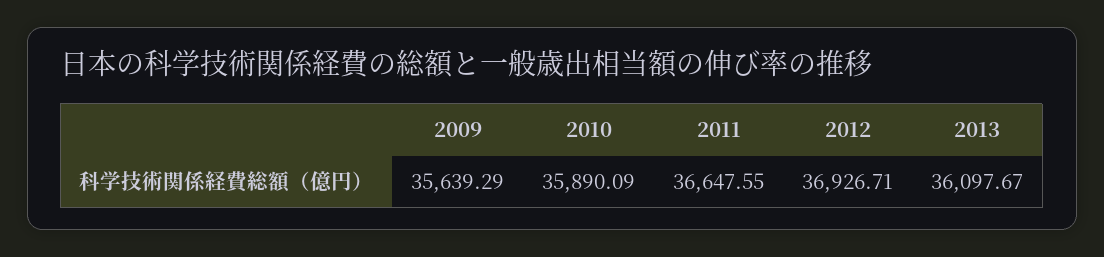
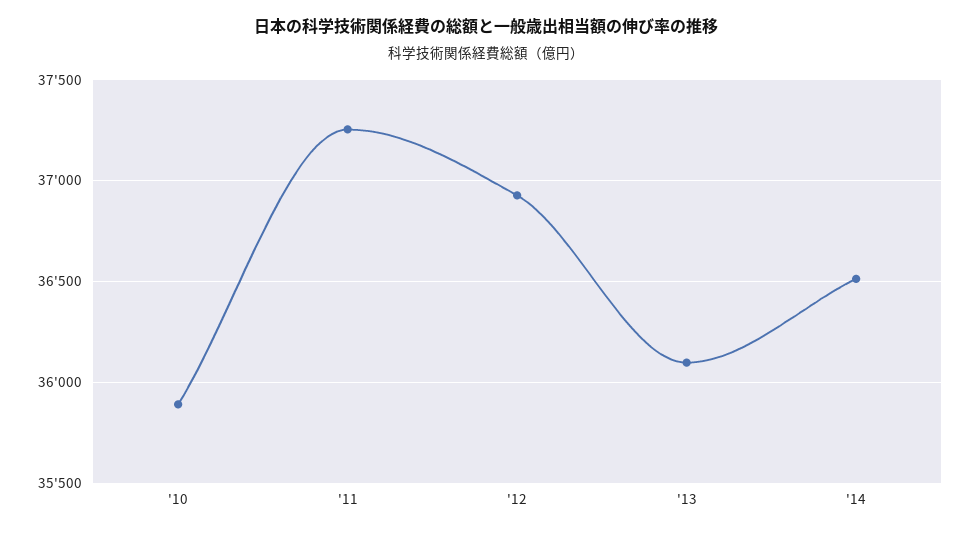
2009: 35639.29 -> none
2011: 36647.55 -> 37250
'14: none -> 36500

